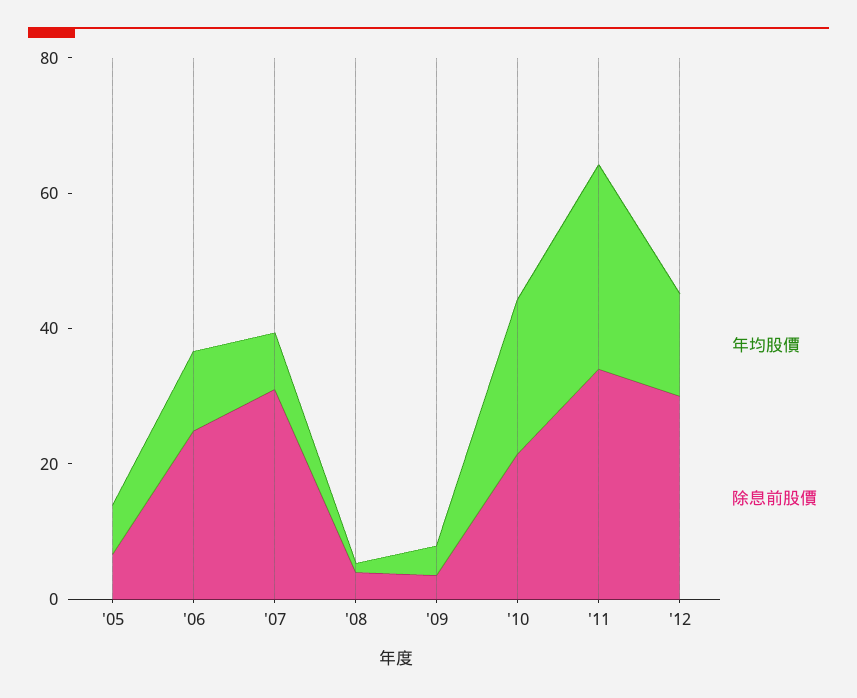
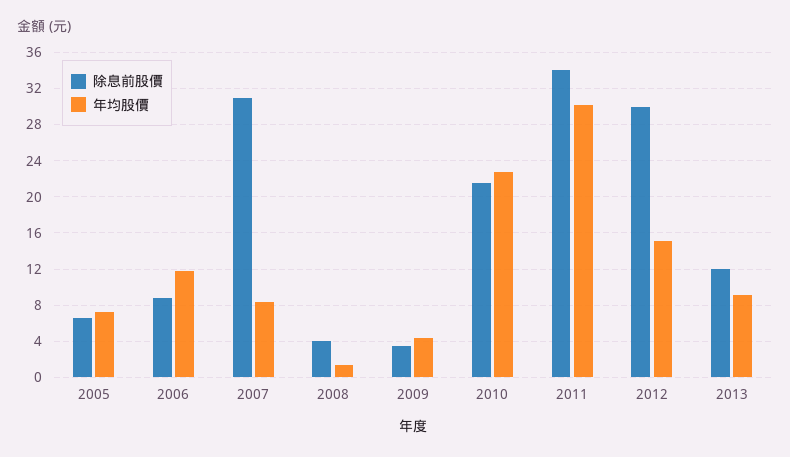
除息前股價, '06: 25 -> 9
除息前股價, 2013: none -> 12
年均股價, 2013: none -> 9

